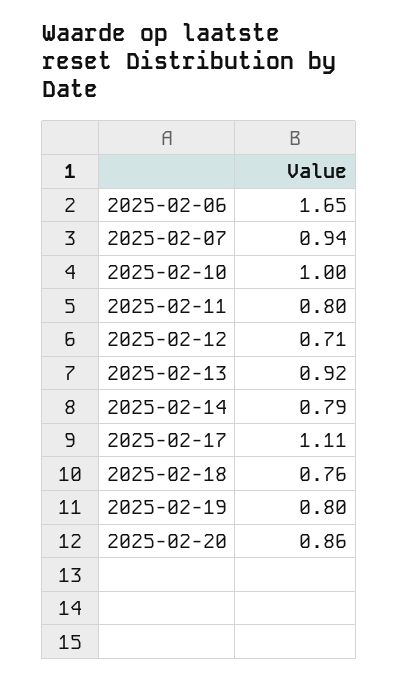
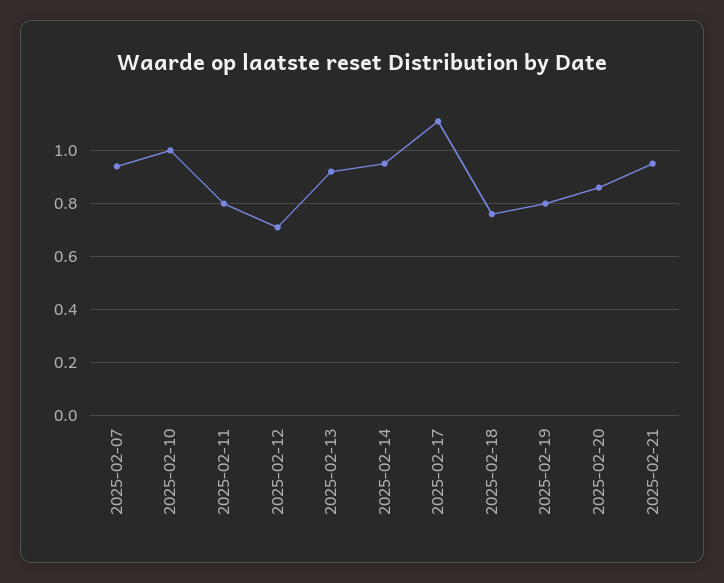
2025-02-06: 1.65 -> none
2025-02-14: 0.79 -> 0.95
2025-02-21: none -> 0.95

